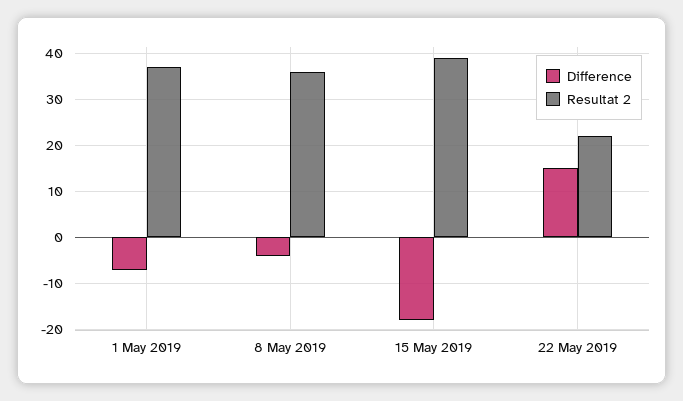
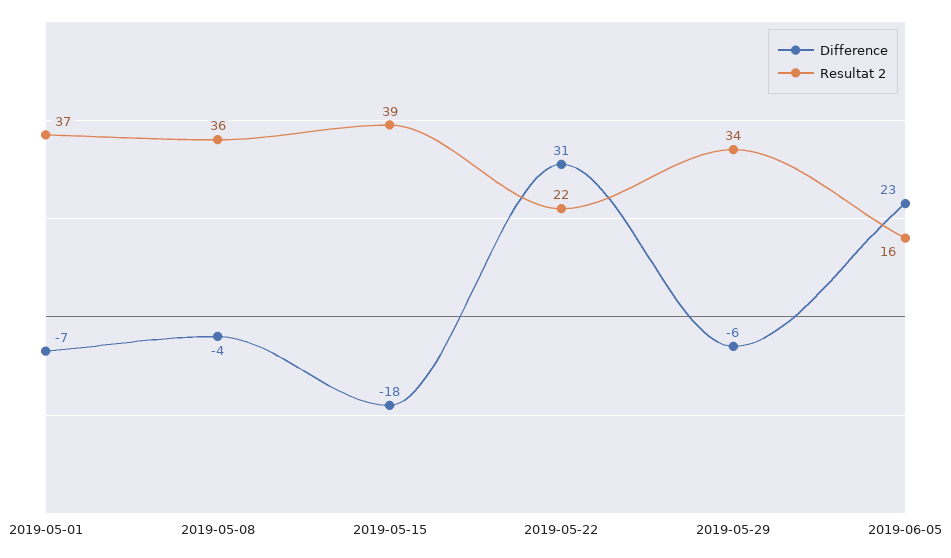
Difference, 22 May 2019: 15 -> 31
Difference, 2019-05-29: none -> -6
Resultat 2, 2019-05-29: none -> 34
Difference, 2019-06-05: none -> 23
Resultat 2, 2019-06-05: none -> 16

